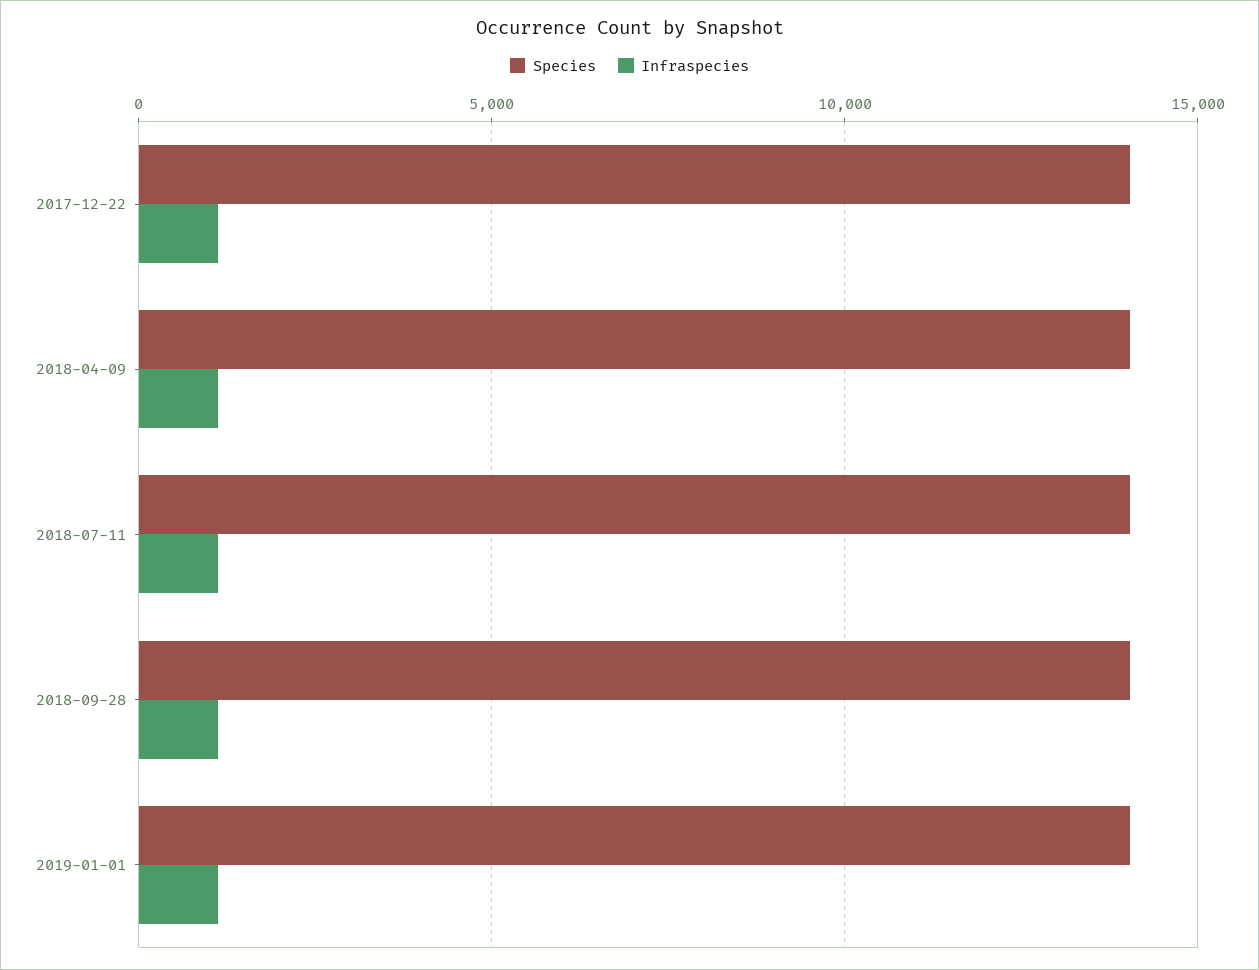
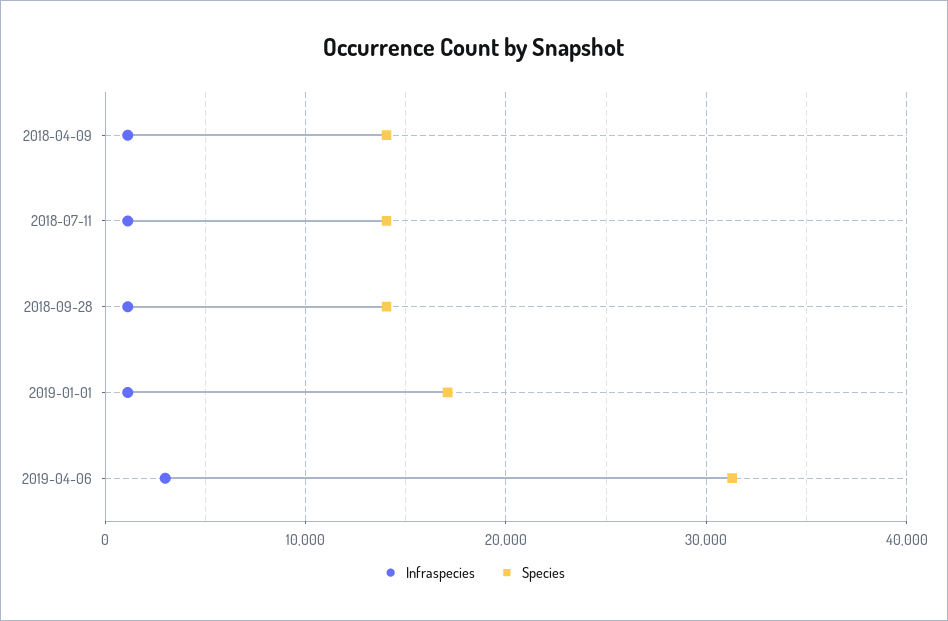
Species, 2017-12-22: 14000 -> none
Infraspecies, 2017-12-22: 1000 -> none
Species, 2019-01-01: 14000 -> 17000
Infraspecies, 2019-04-06: none -> 3000
Species, 2019-04-06: none -> 31000

